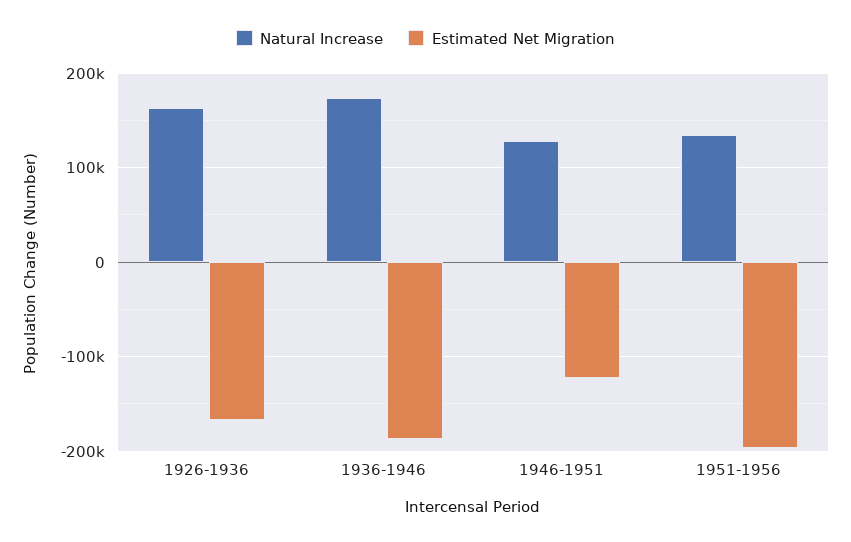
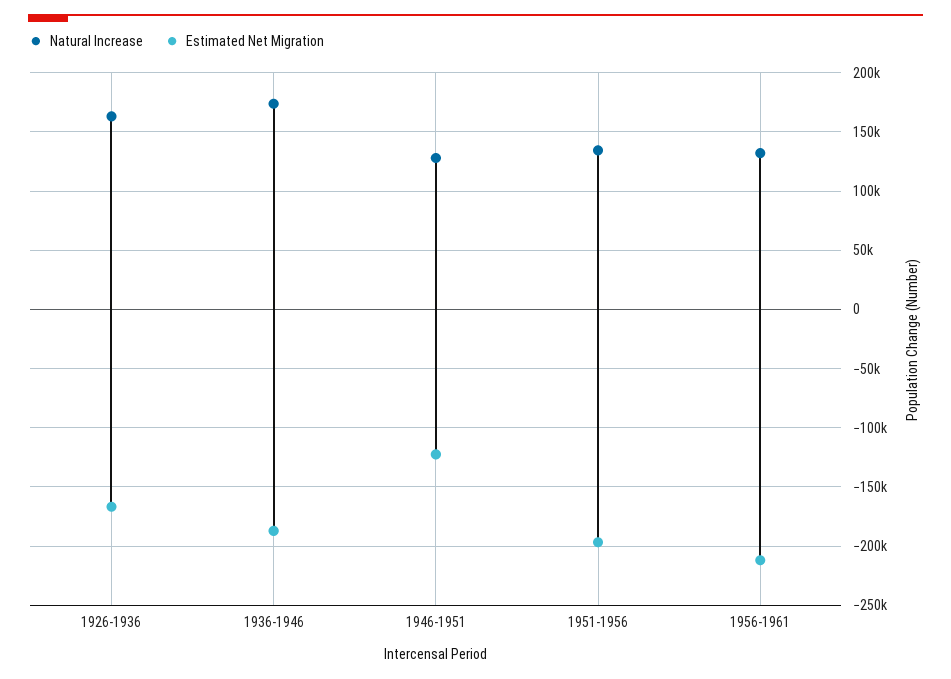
Natural Increase, 1956-1961: none -> 130000
Estimated Net Migration, 1956-1961: none -> -210000

